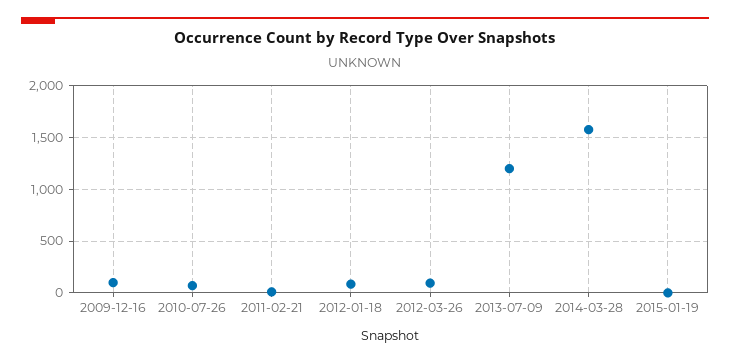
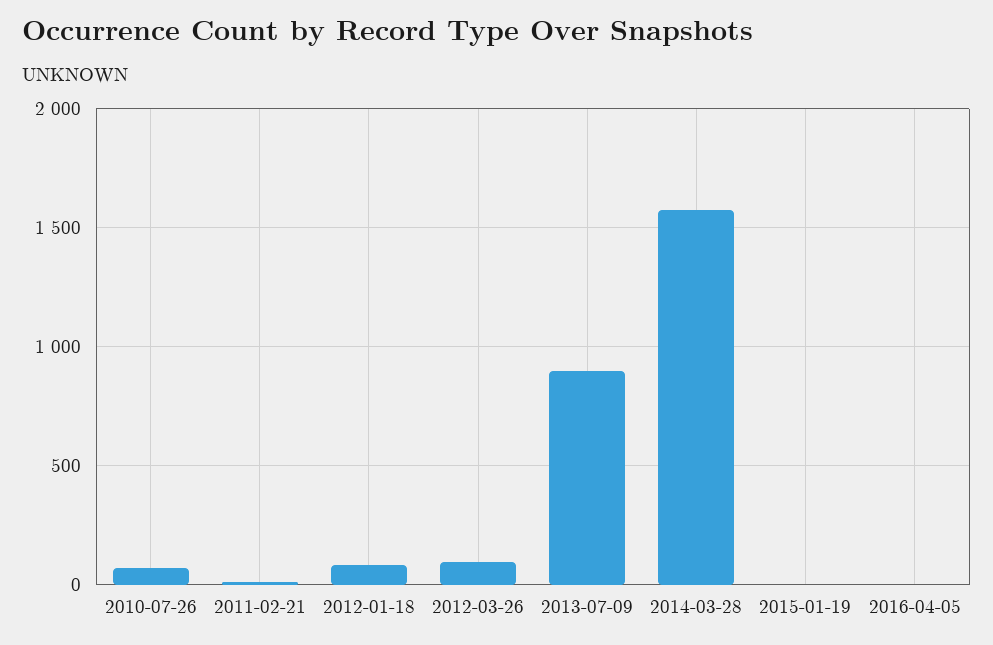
2009-12-16: 100 -> none
2013-07-09: 1200 -> 900
2016-04-05: none -> 0

